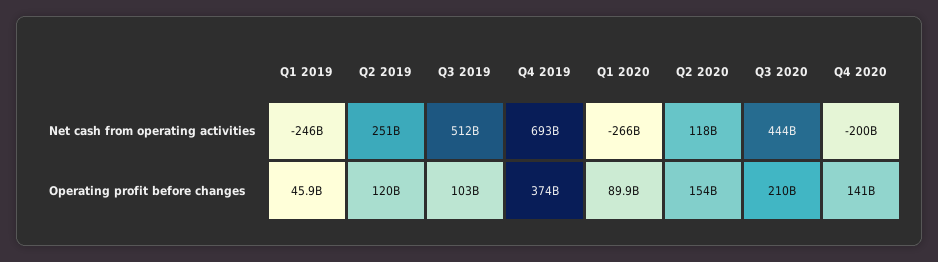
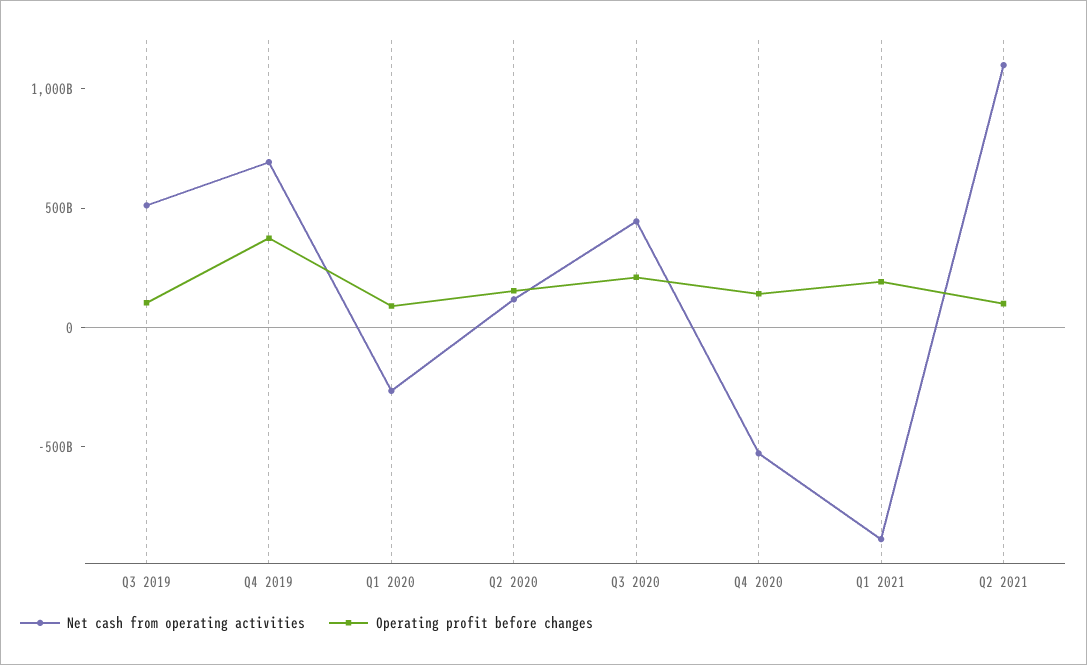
Net cash from operating activities, Q1 2019: -246000000000 -> none
Net cash from operating activities, Q2 2019: 251000000000 -> none
Net cash from operating activities, Q4 2020: -200000000000 -> -500000000000
Operating profit before changes, Q1 2019: 45900000000 -> none
Operating profit before changes, Q2 2019: 120000000000 -> none
Net cash from operating activities, Q1 2021: none -> -900000000000
Operating profit before changes, Q1 2021: none -> 200000000000
Net cash from operating activities, Q2 2021: none -> 1100000000000
Operating profit before changes, Q2 2021: none -> 100000000000

